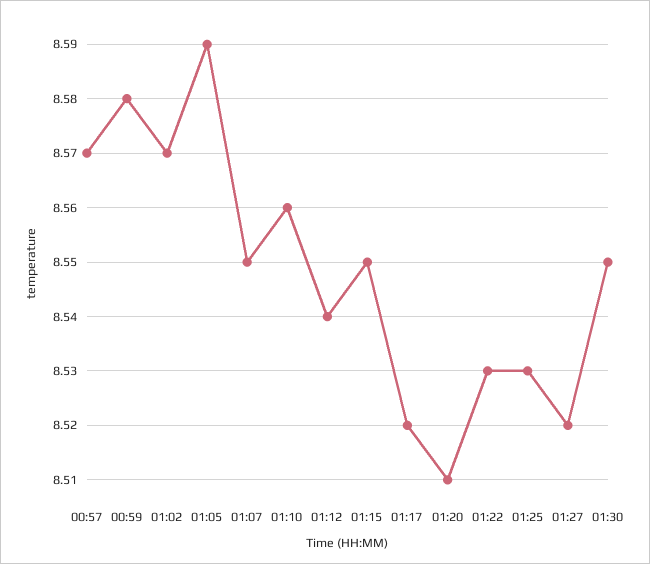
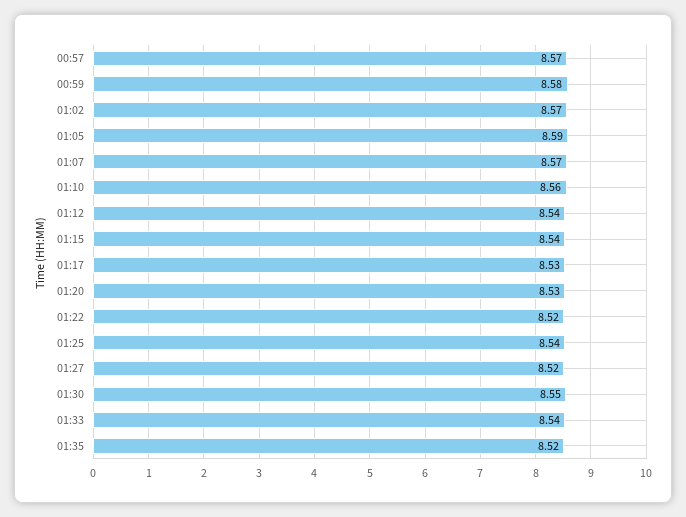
01:07: 8.55 -> 8.57
01:15: 8.55 -> 8.54
01:17: 8.52 -> 8.53
01:20: 8.51 -> 8.53
01:22: 8.53 -> 8.52
01:25: 8.53 -> 8.54
01:33: none -> 8.54
01:35: none -> 8.52

